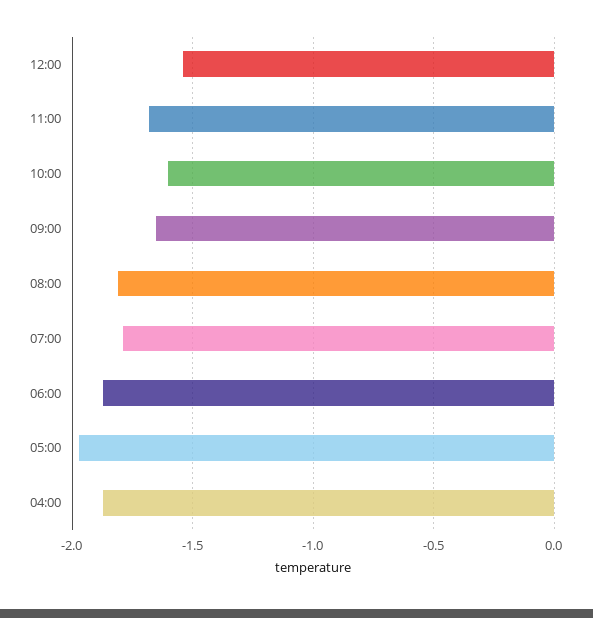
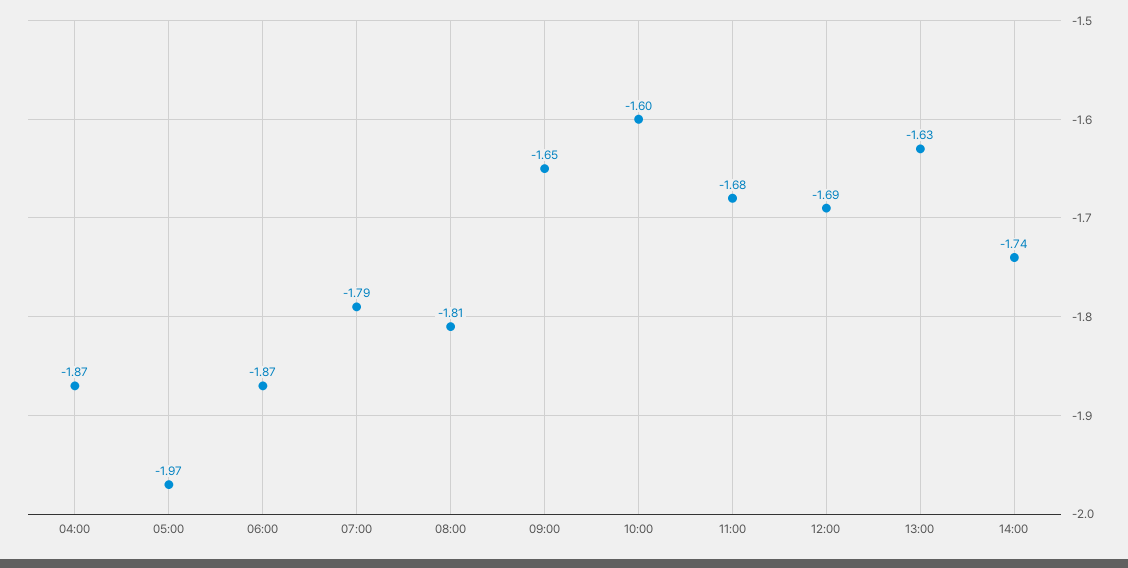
12:00: -1.55 -> -1.69
13:00: none -> -1.63
14:00: none -> -1.74

